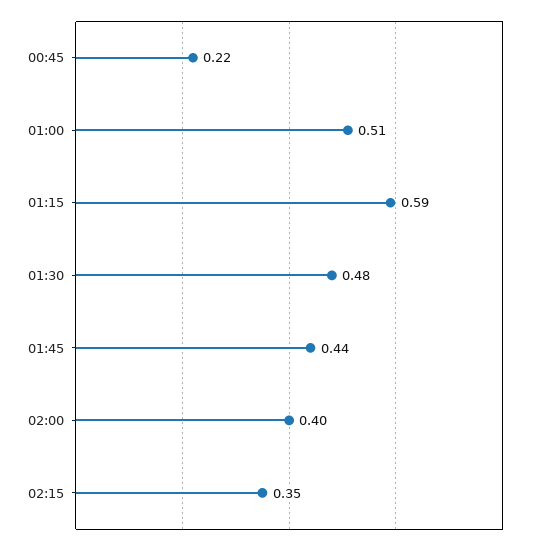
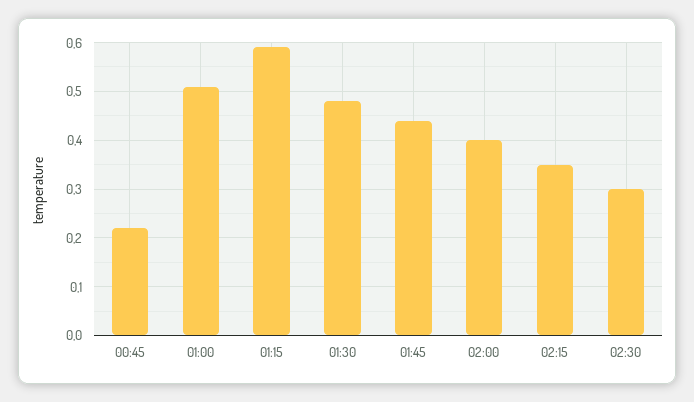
02:30: none -> 0.3

